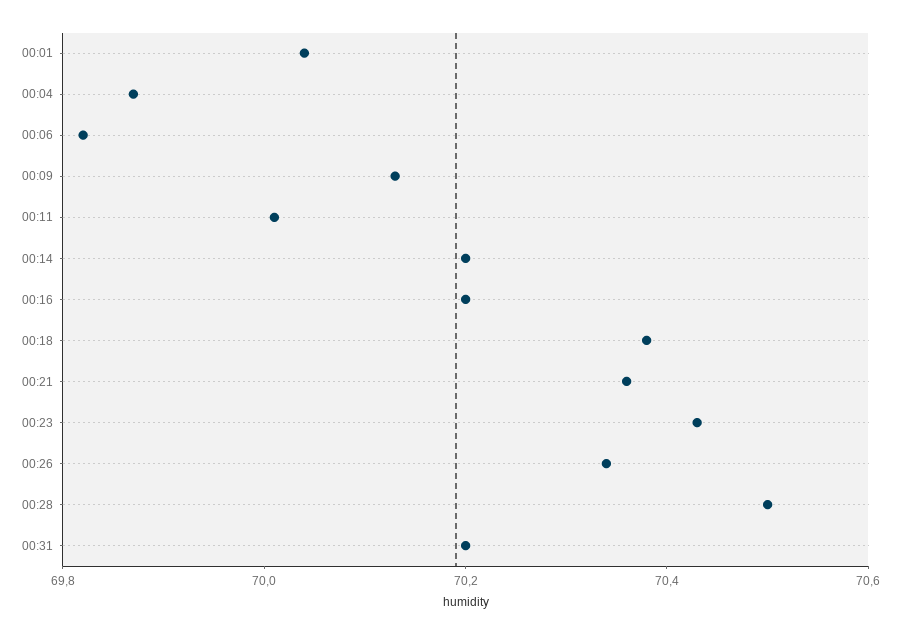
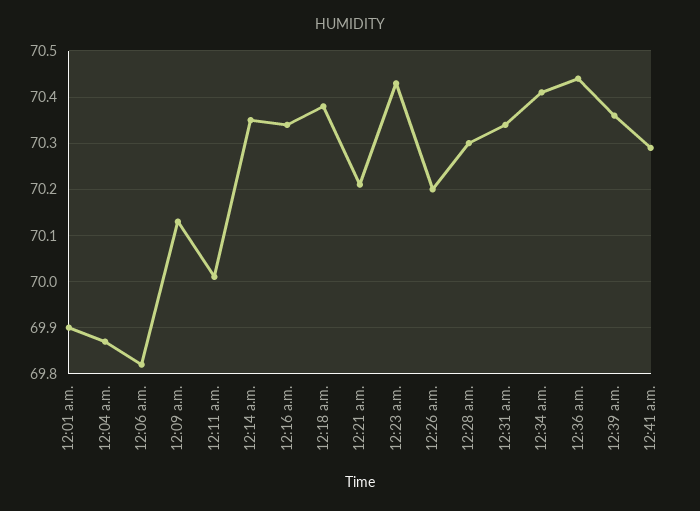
00:01: 70.05 -> 69.9
00:14: 70.2 -> 70.35
00:16: 70.2 -> 70.35
00:21: 70.35 -> 70.2
00:26: 70.35 -> 70.2
00:28: 70.5 -> 70.3
00:31: 70.2 -> 70.35
12:34 a.m.: none -> 70.4
12:36 a.m.: none -> 70.45
12:39 a.m.: none -> 70.35
12:41 a.m.: none -> 70.3

